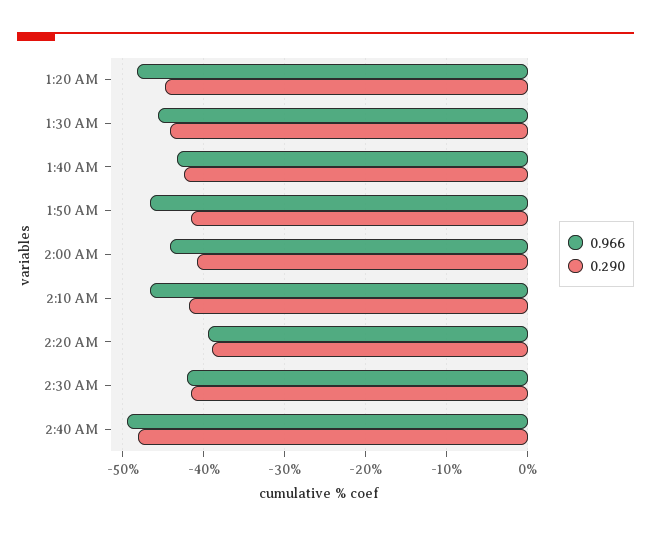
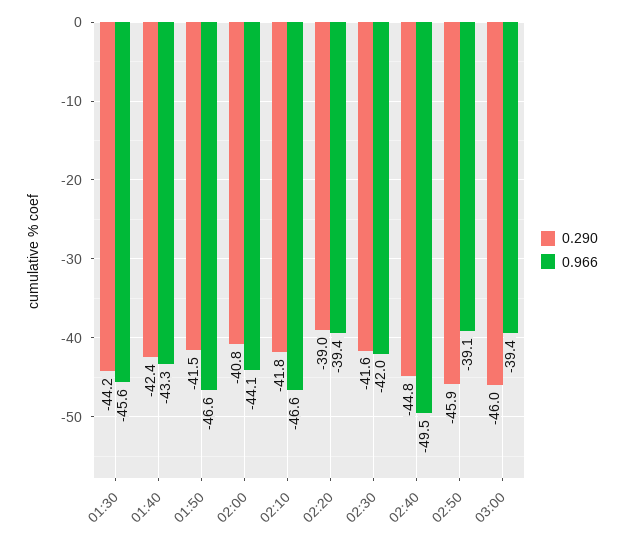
0.966, 1:20 AM: -48 -> none
0.290, 1:20 AM: -45 -> none
0.290, 2:40 AM: -48 -> -44.8
0.290, 02:50: none -> -45.9
0.966, 02:50: none -> -39.1
0.290, 03:00: none -> -46
0.966, 03:00: none -> -39.4

